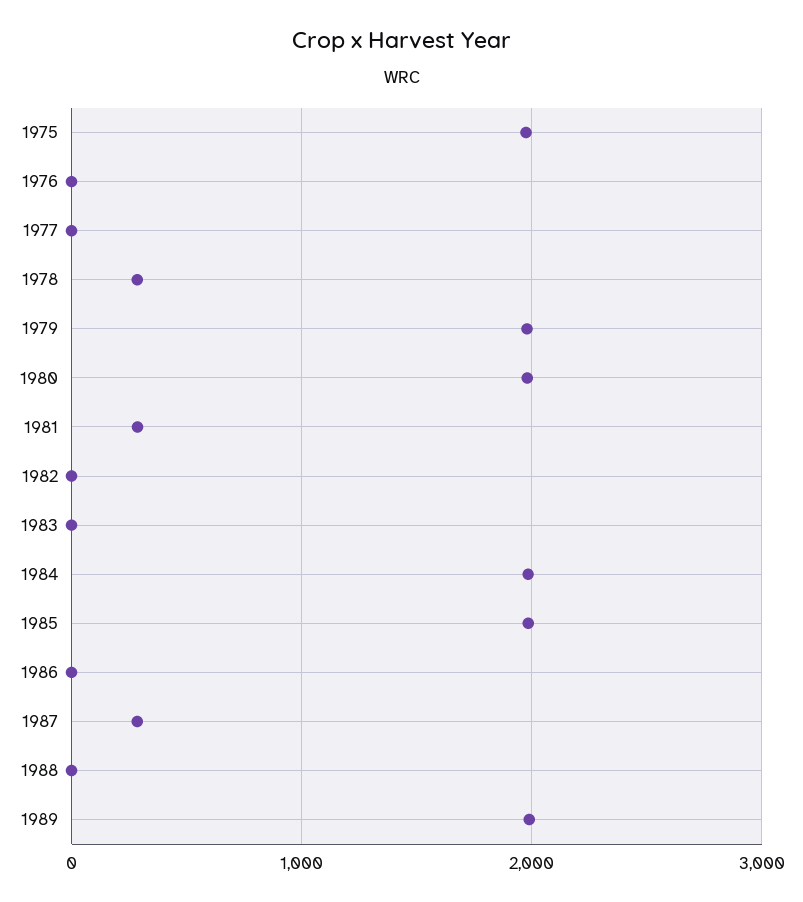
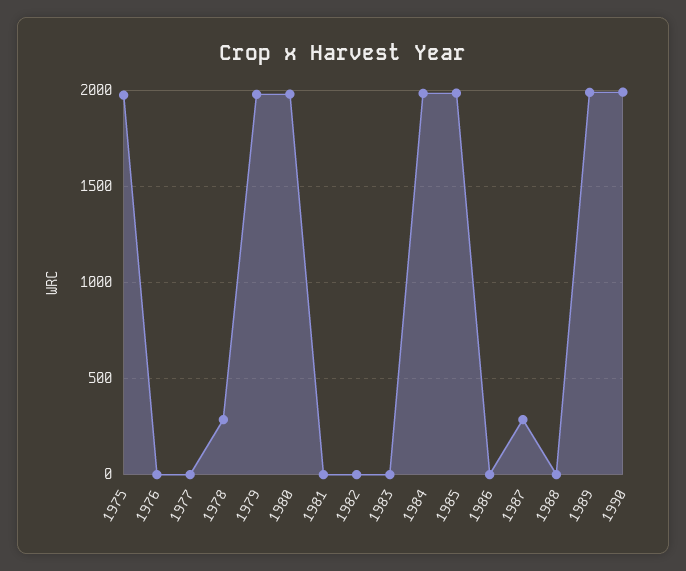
1981: 300 -> 0
1990: none -> 2000

